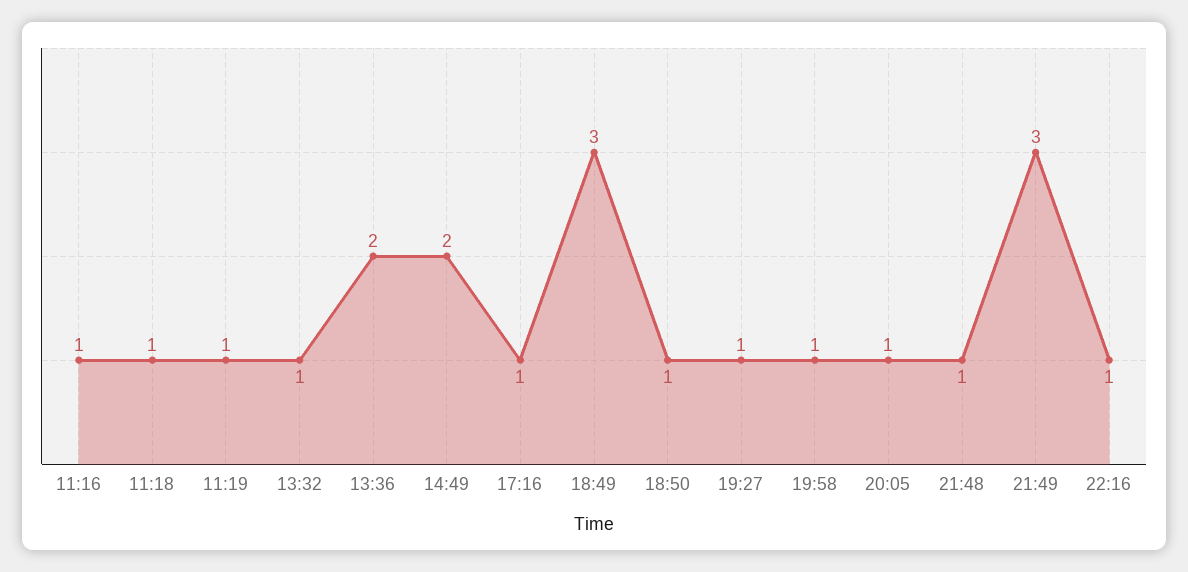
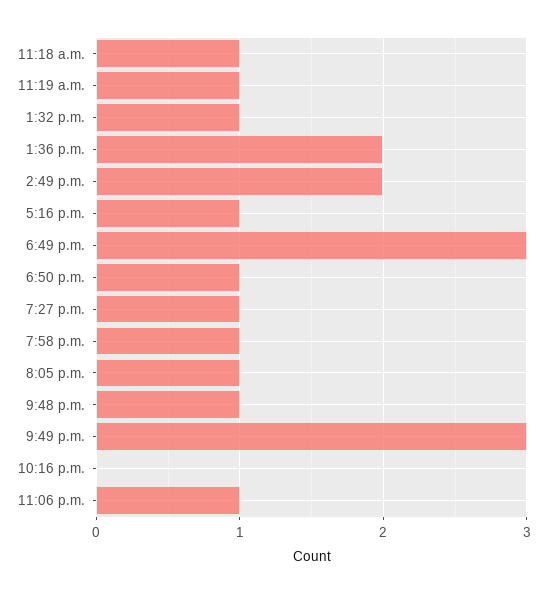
11:16: 1 -> none
22:16: 1 -> 0
11:06 p.m.: none -> 1

